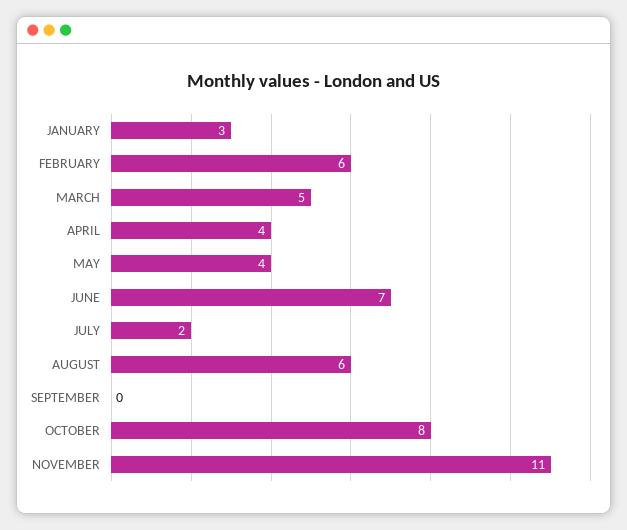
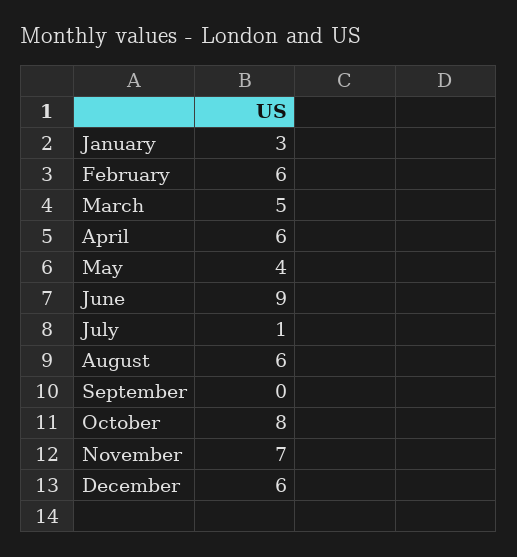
APRIL: 4 -> 6
JUNE: 7 -> 9
JULY: 2 -> 1
NOVEMBER: 11 -> 7
December: none -> 6

